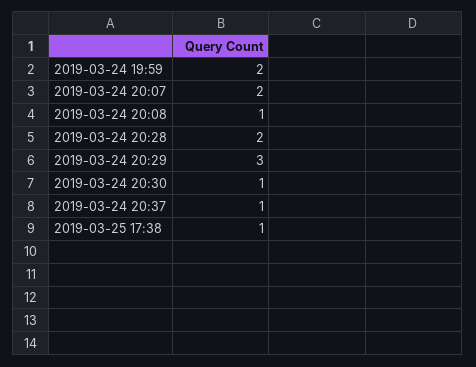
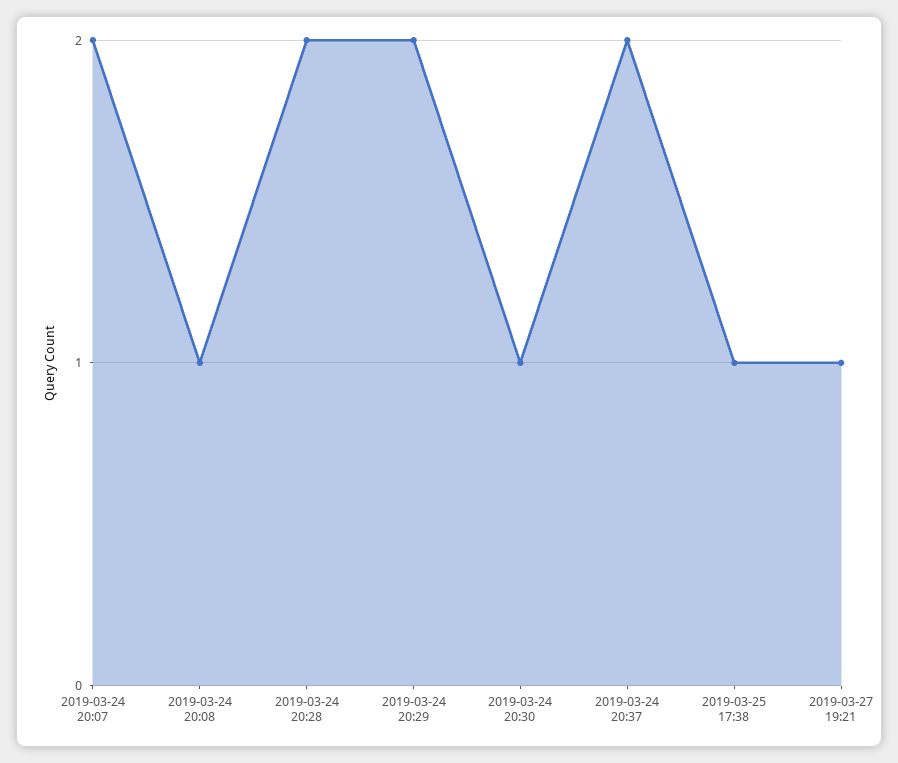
2019-03-24 19:59: 2 -> none
2019-03-24 20:29: 3 -> 2
2019-03-24 20:37: 1 -> 2
2019-03-27 19:21: none -> 1

